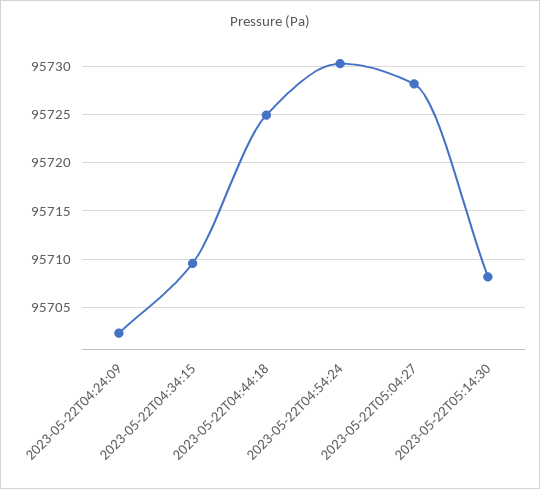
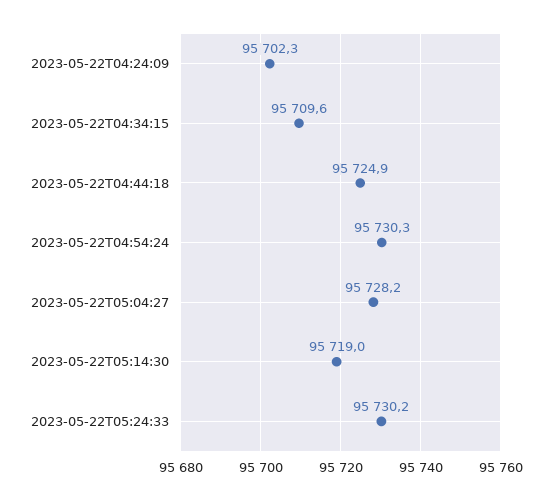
2023-05-22T05:14:30: 95708 -> 95719
2023-05-22T05:24:33: none -> 95730.2

